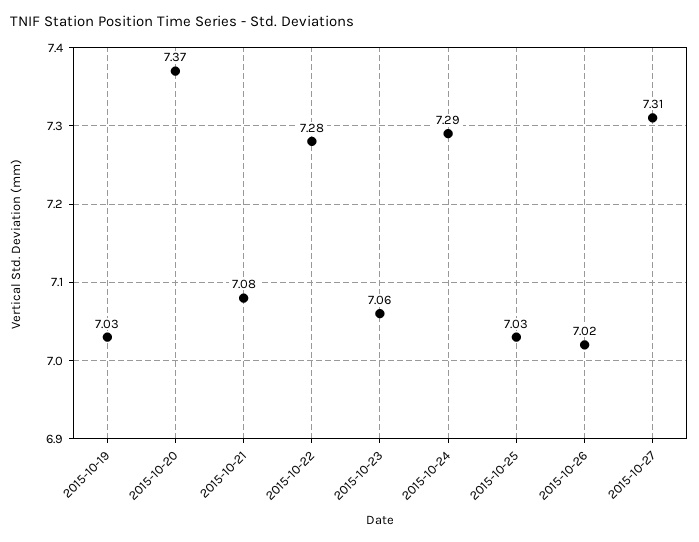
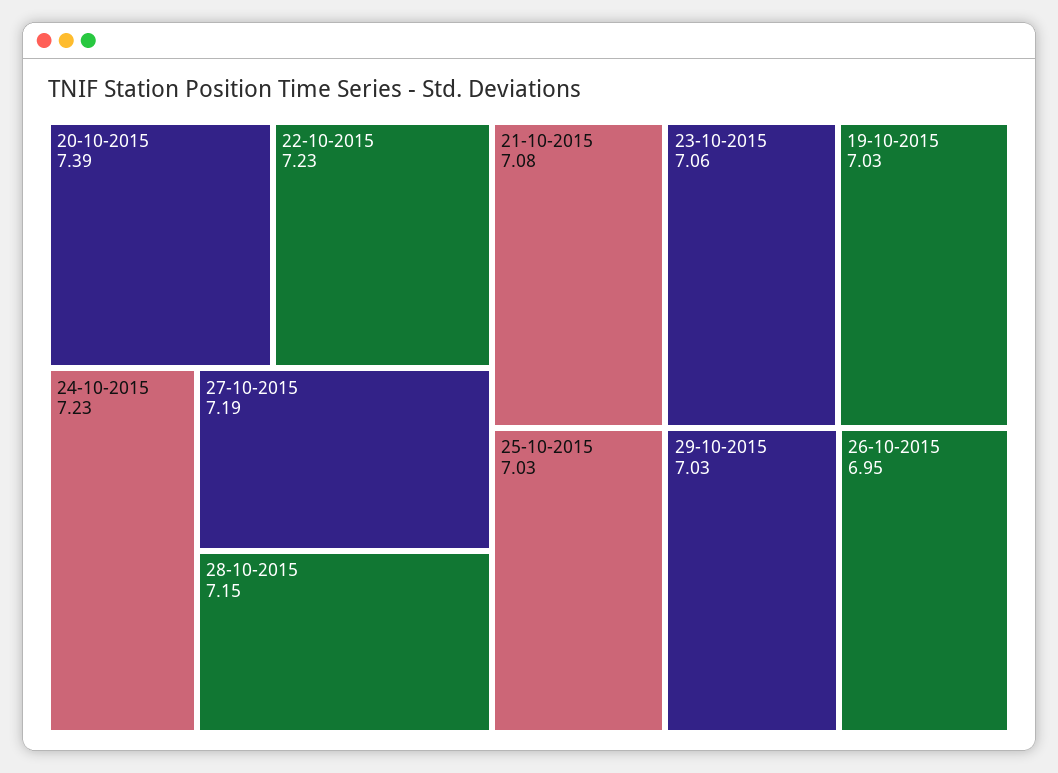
2015-10-20: 7.37 -> 7.39
2015-10-22: 7.28 -> 7.23
2015-10-24: 7.29 -> 7.23
2015-10-26: 7.02 -> 6.95
2015-10-27: 7.31 -> 7.19
28-10-2015: none -> 7.15
29-10-2015: none -> 7.03

